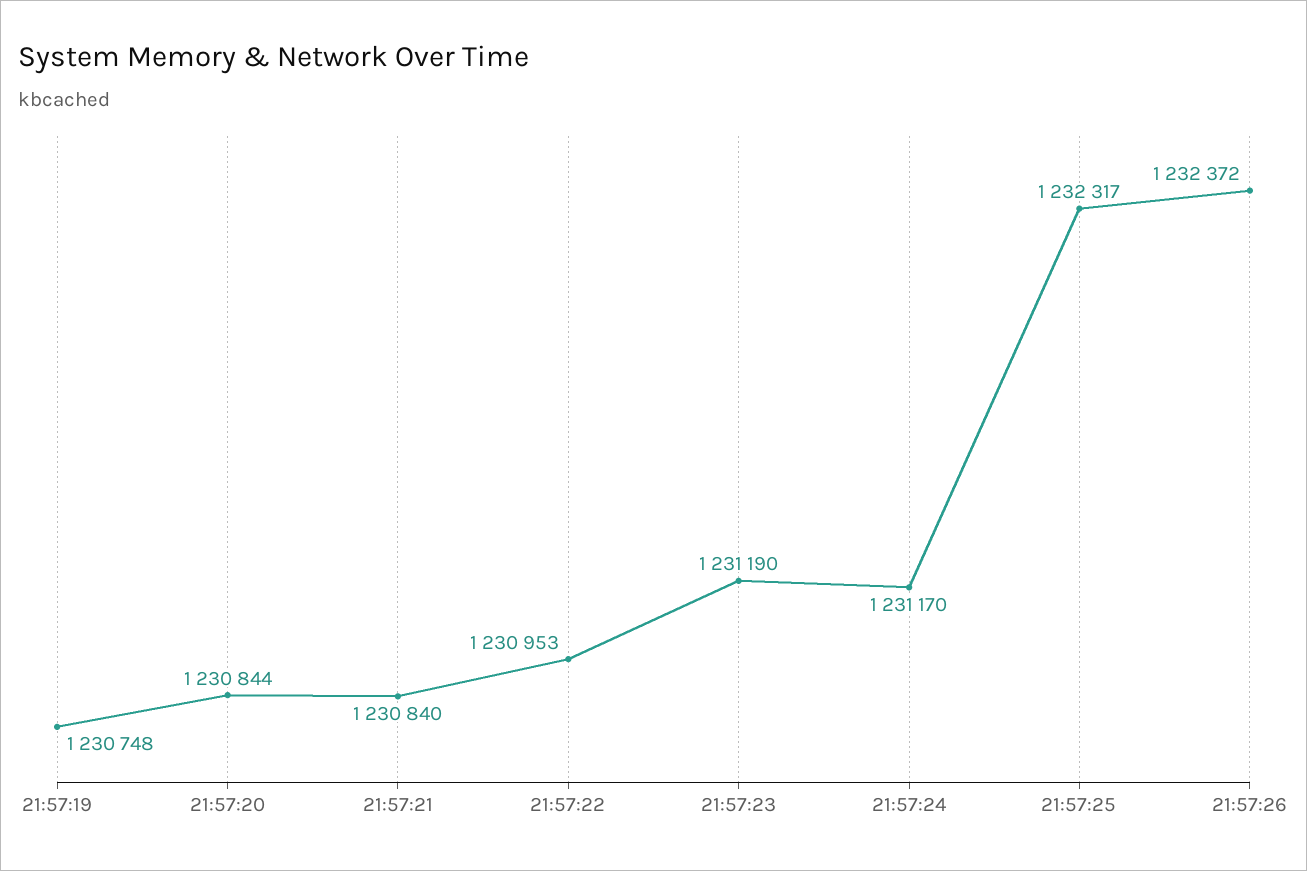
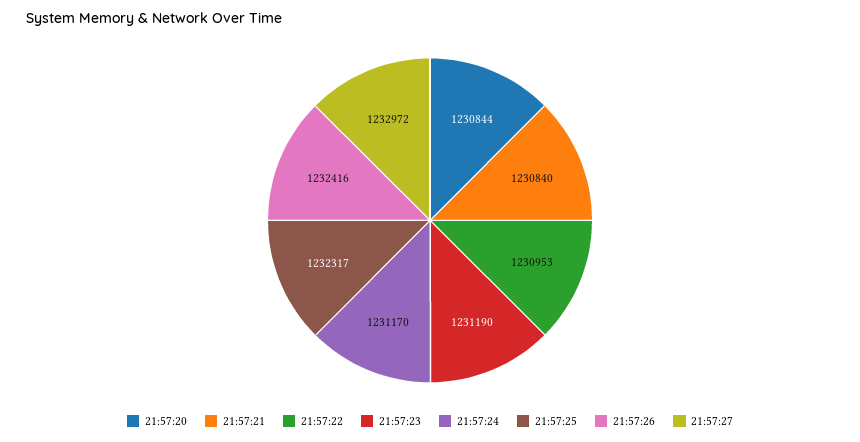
21:57:19: 1230748 -> none
21:57:26: 1232372 -> 1232416
21:57:27: none -> 1232972

